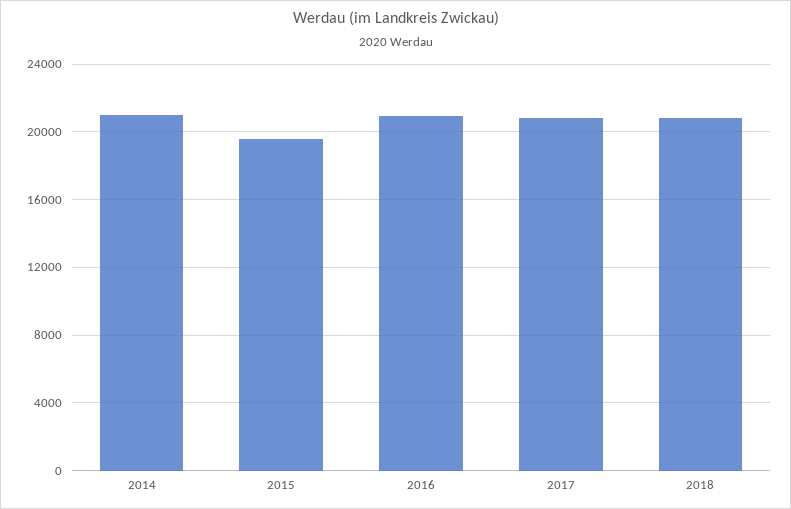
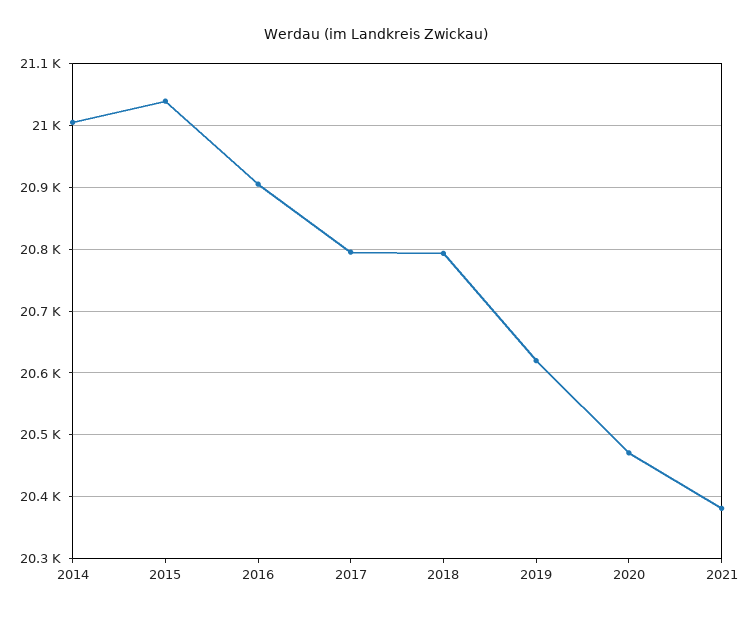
2015: 19500 -> 21040
2019: none -> 20620
2020: none -> 20470
2021: none -> 20380

